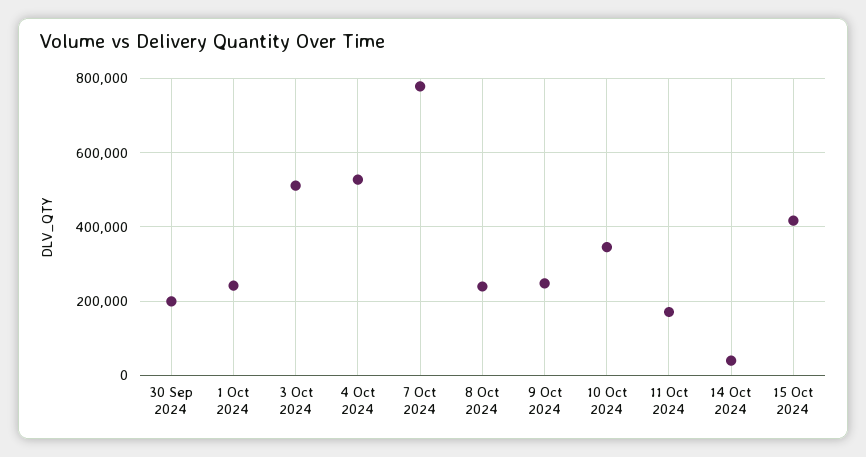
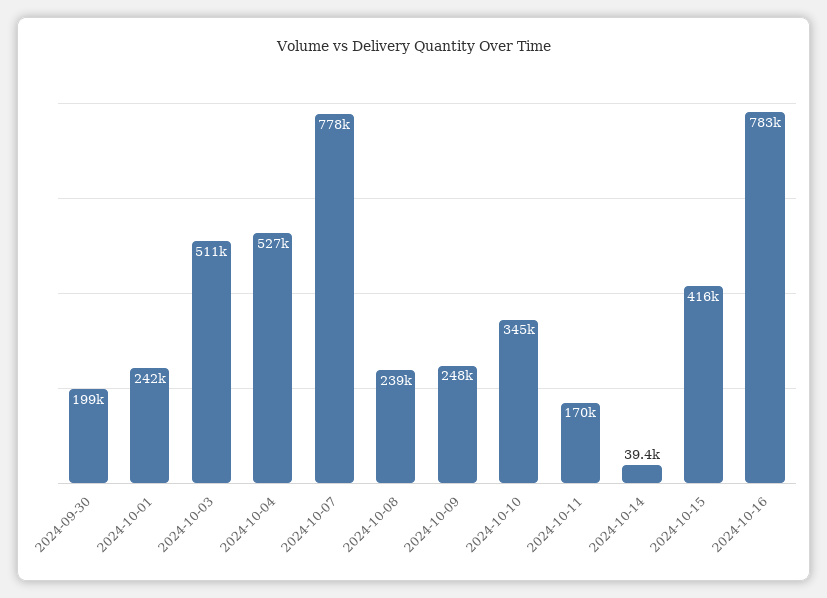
2024-10-16: none -> 783000

